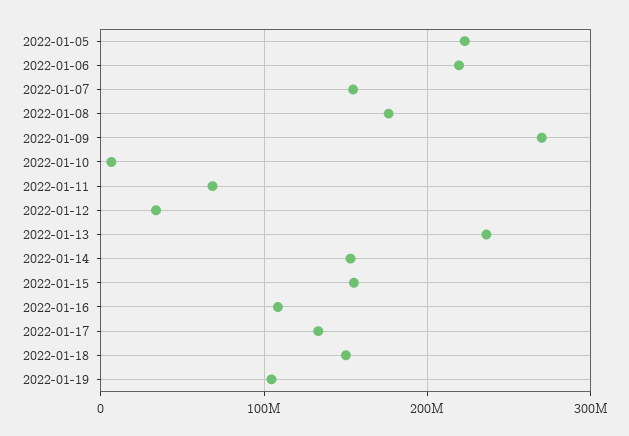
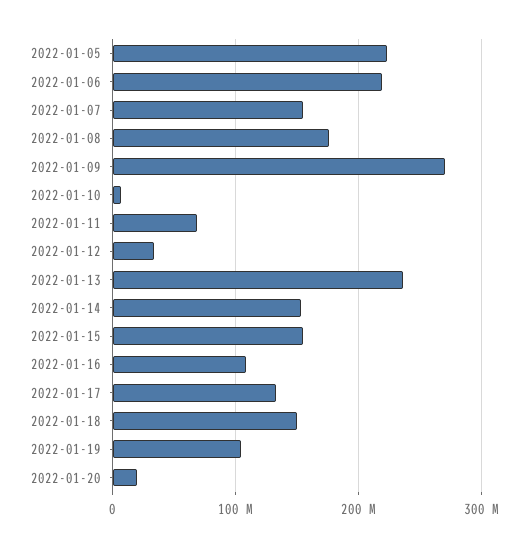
2022-01-20: none -> 20000000

